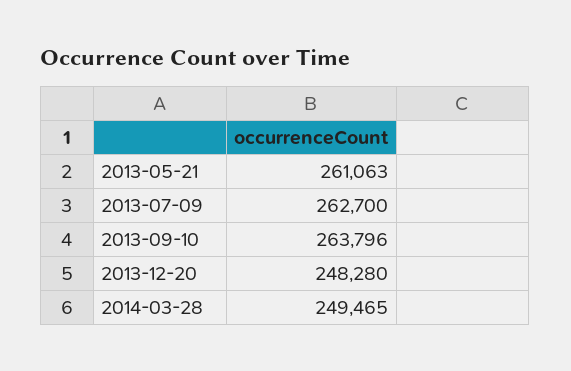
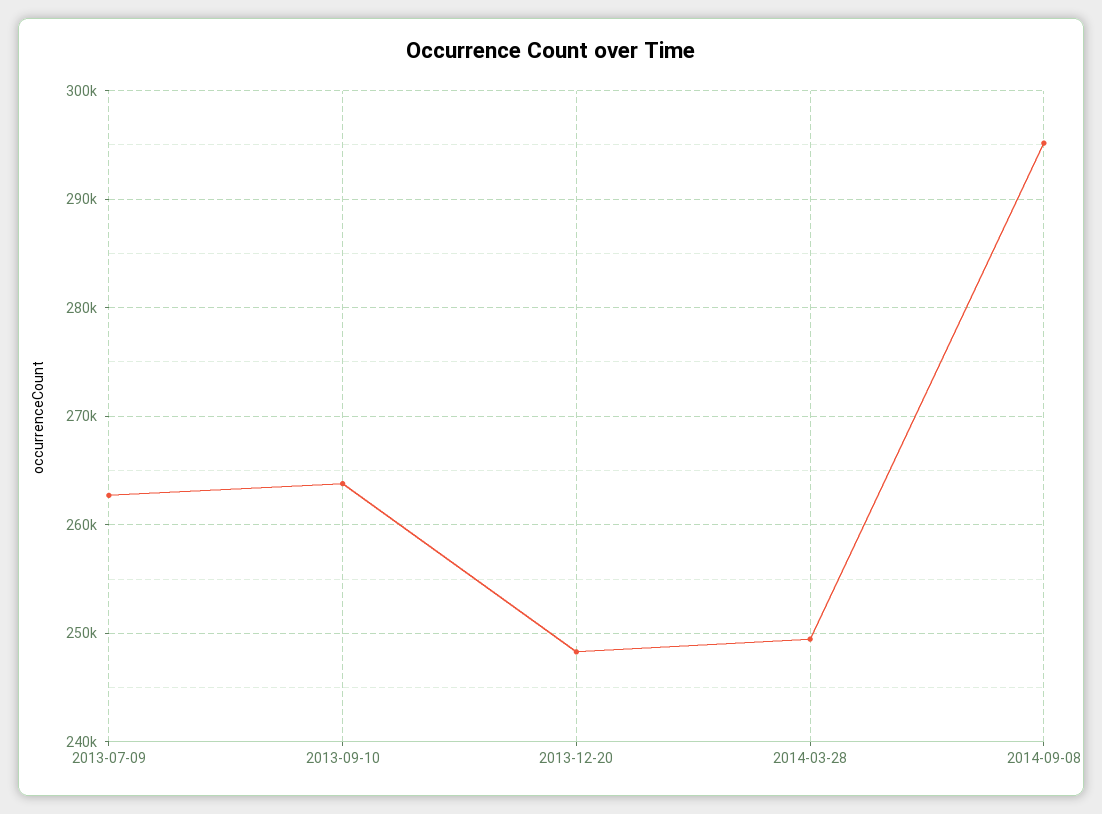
2013-05-21: 261063 -> none
2014-09-08: none -> 295000

